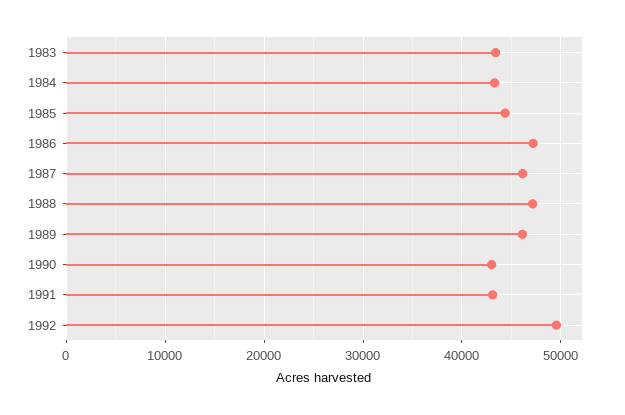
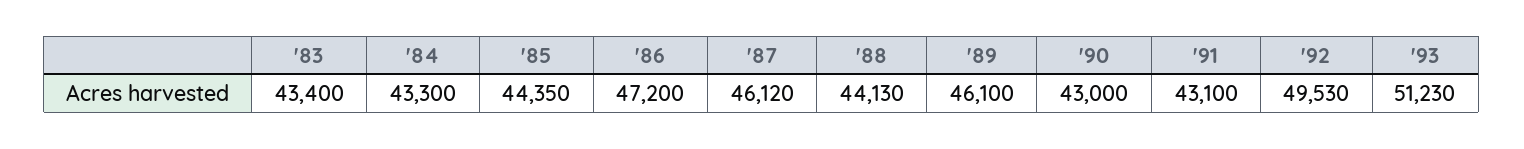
1988: 47000 -> 44130
'93: none -> 51230

